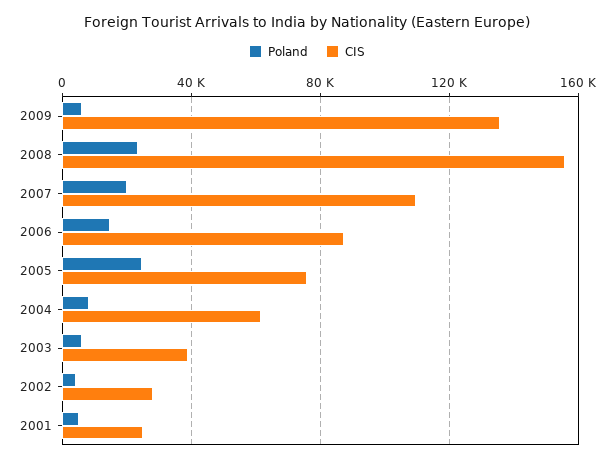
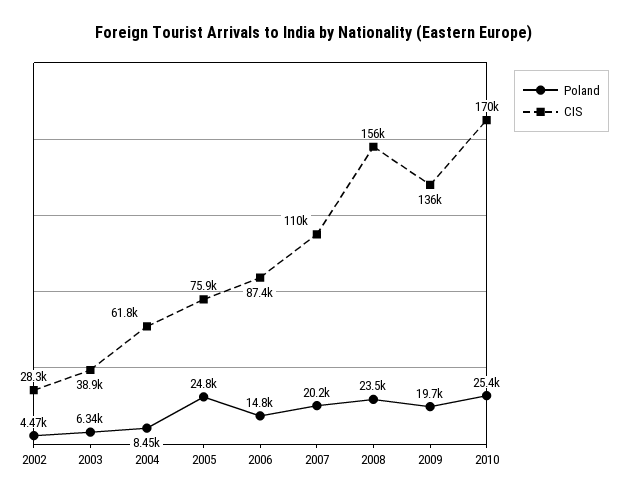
Poland, 2009: 5000 -> 19700
Poland, 2001: 5000 -> none
CIS, 2001: 25000 -> none
Poland, 2010: none -> 25400
CIS, 2010: none -> 170000

